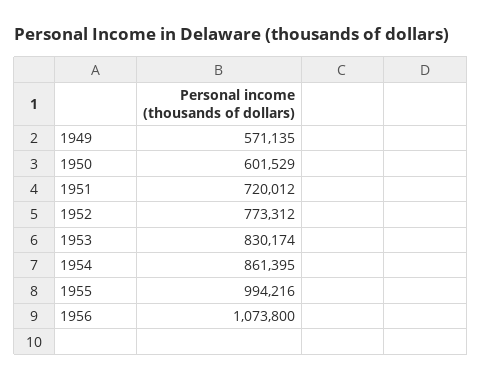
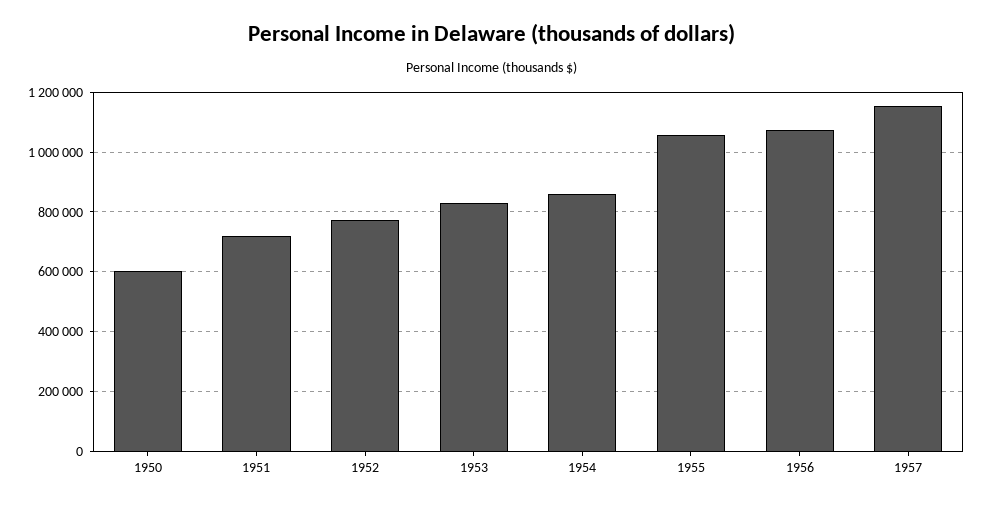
1949: 571135 -> none
1955: 994216 -> 1050000
1957: none -> 1150000

